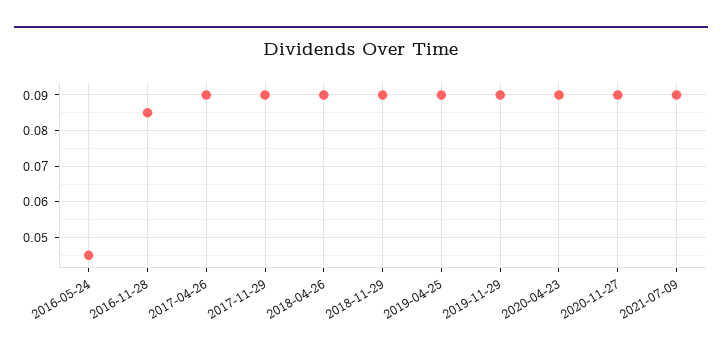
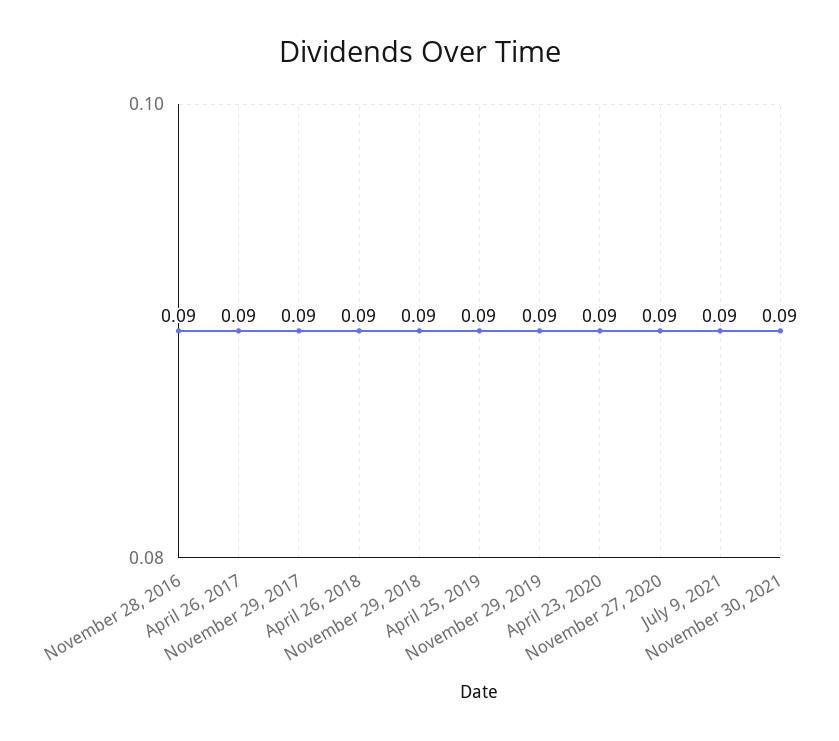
2016-05-24: 0.045 -> none
2016-11-28: 0.085 -> 0.09
November 30, 2021: none -> 0.09

